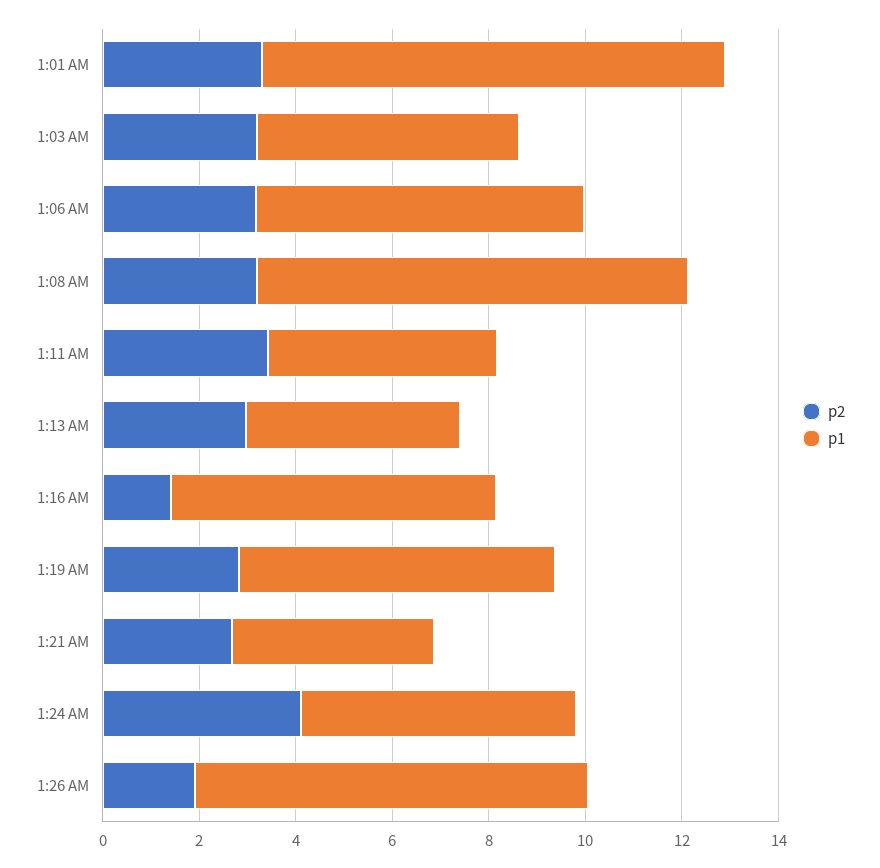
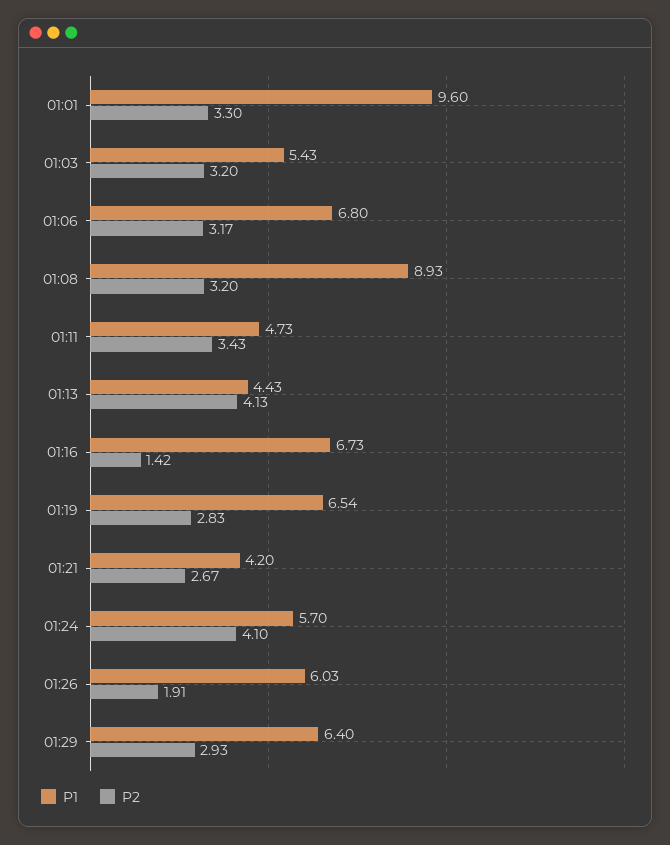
p2, 1:13 AM: 3 -> 4.13
p1, 1:26 AM: 8 -> 6.03
p1, 01:29: none -> 6.4
p2, 01:29: none -> 2.93

